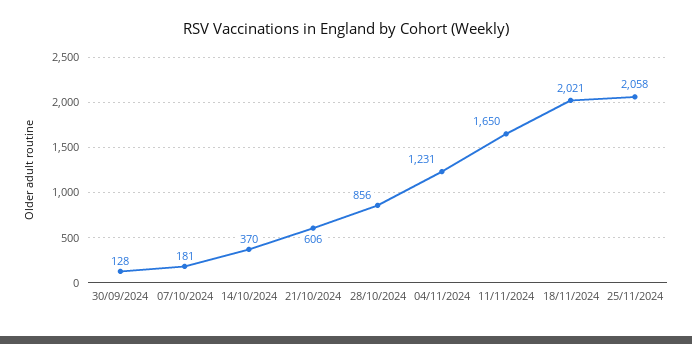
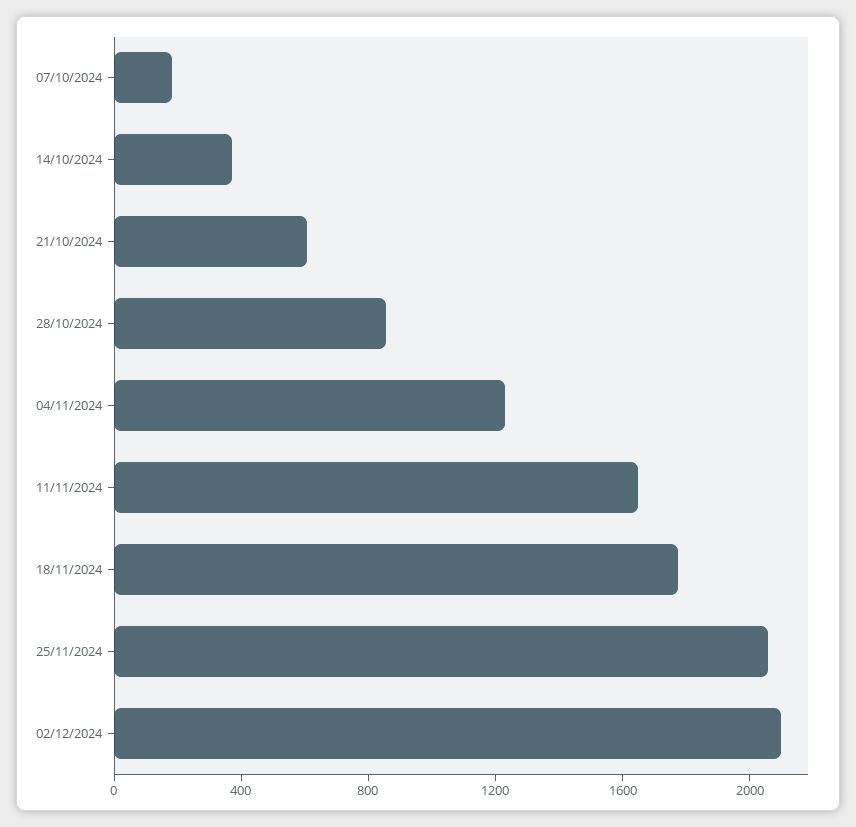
30/09/2024: 128 -> none
18/11/2024: 2021 -> 1800
02/12/2024: none -> 2100

